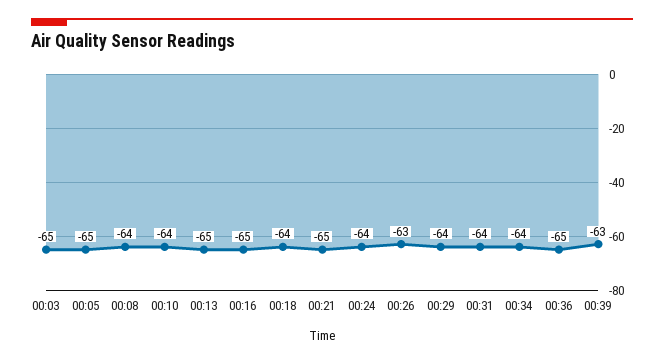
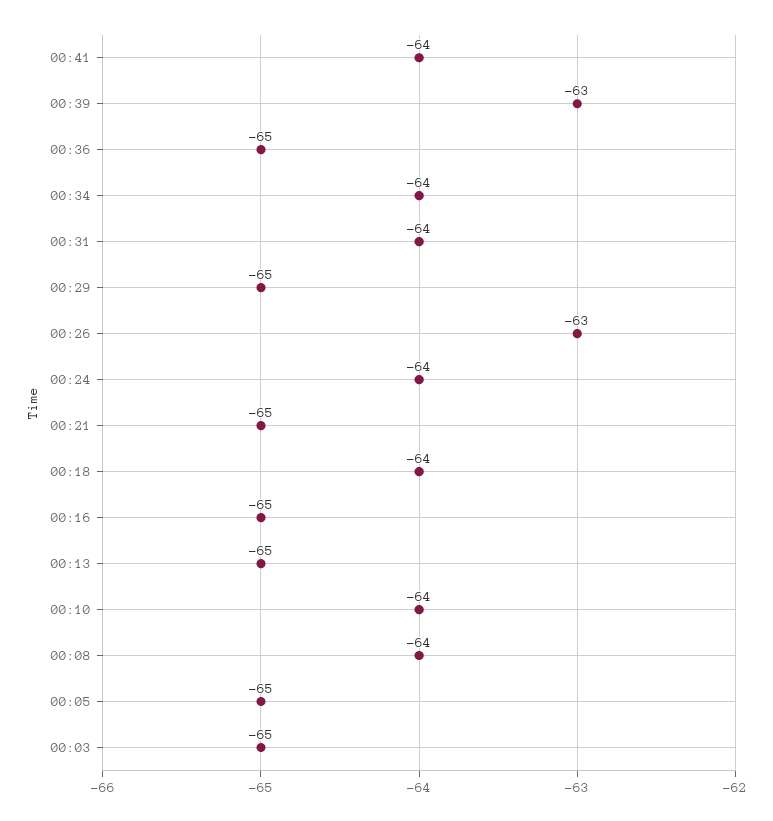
00:29: -64 -> -65
00:41: none -> -64

